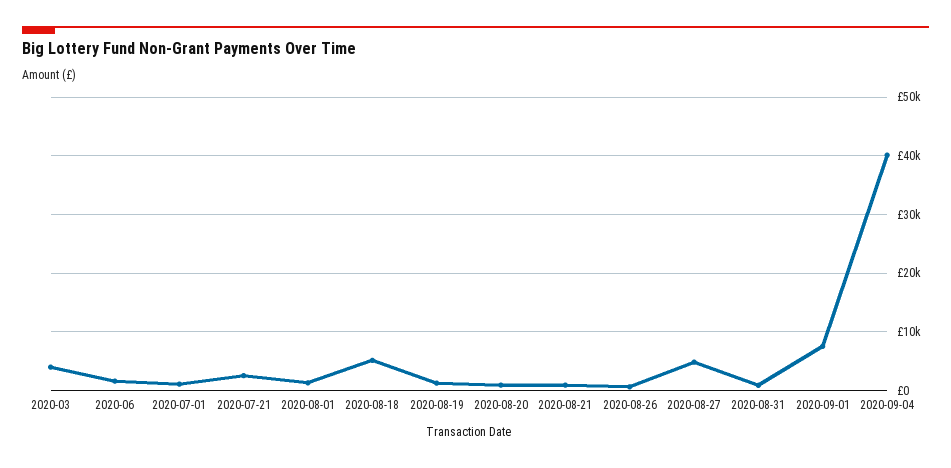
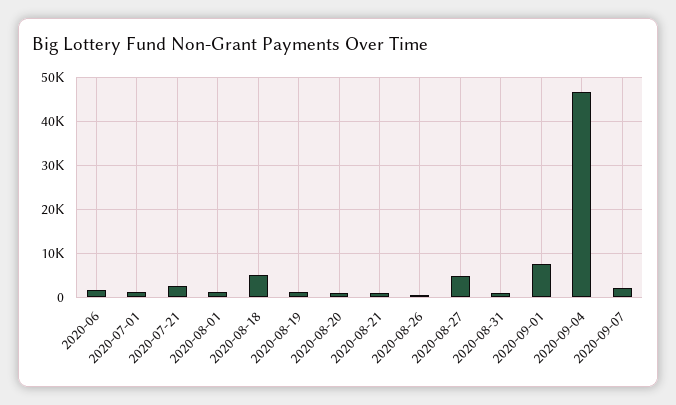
2020-03: 4000 -> none
2020-09-04: 40000 -> 46000
2020-09-07: none -> 2000

